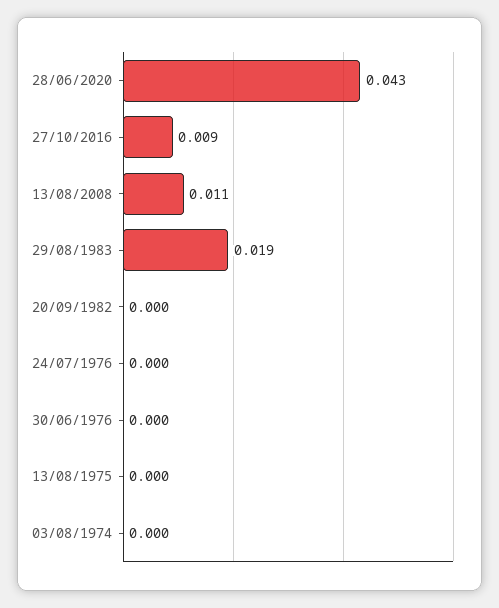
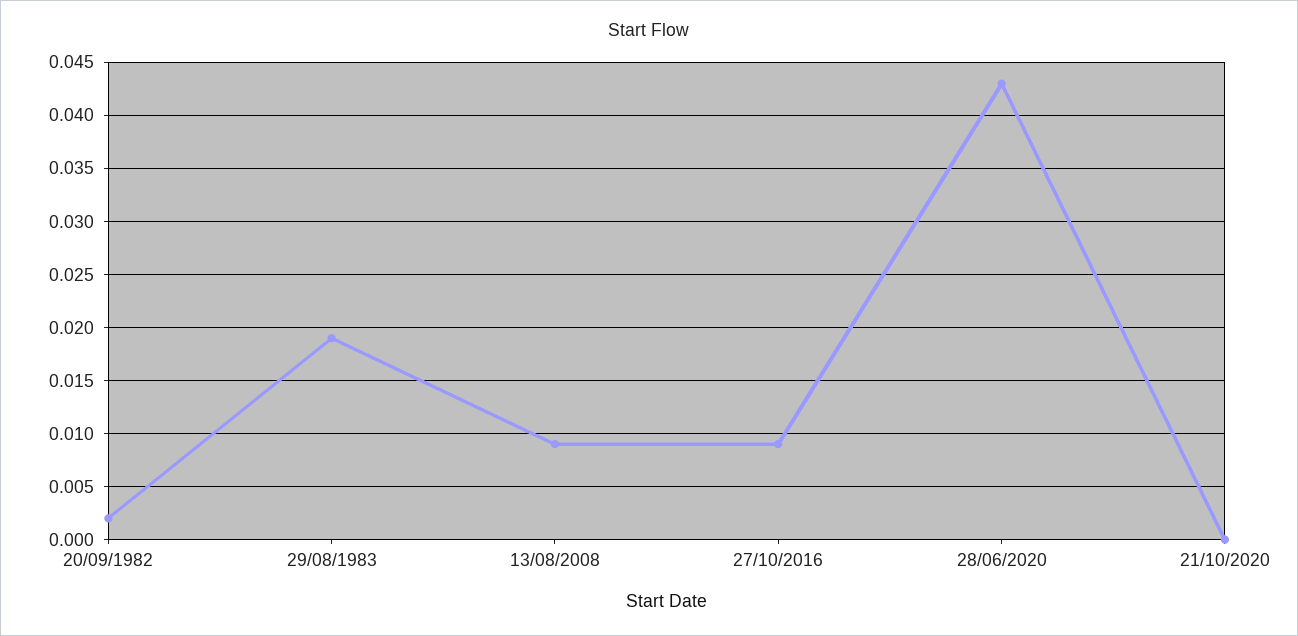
13/08/2008: 0.011 -> 0.009
20/09/1982: 0 -> 0.002
24/07/1976: 0 -> none
30/06/1976: 0 -> none
13/08/1975: 0 -> none
03/08/1974: 0 -> none
21/10/2020: none -> 0

